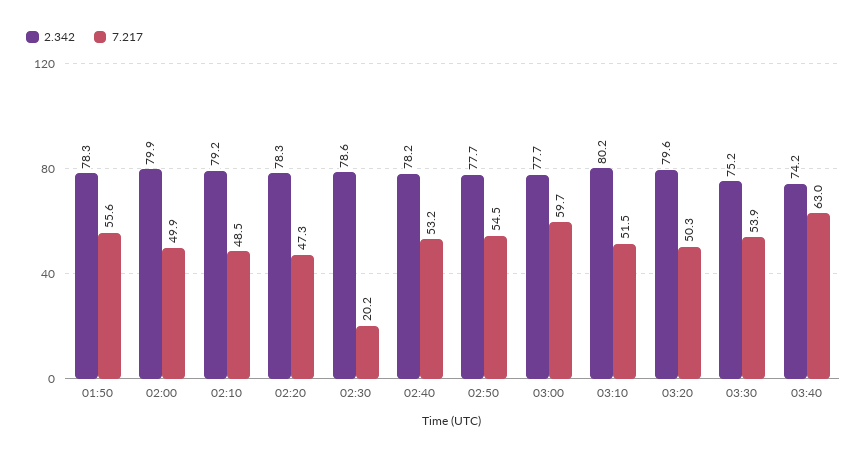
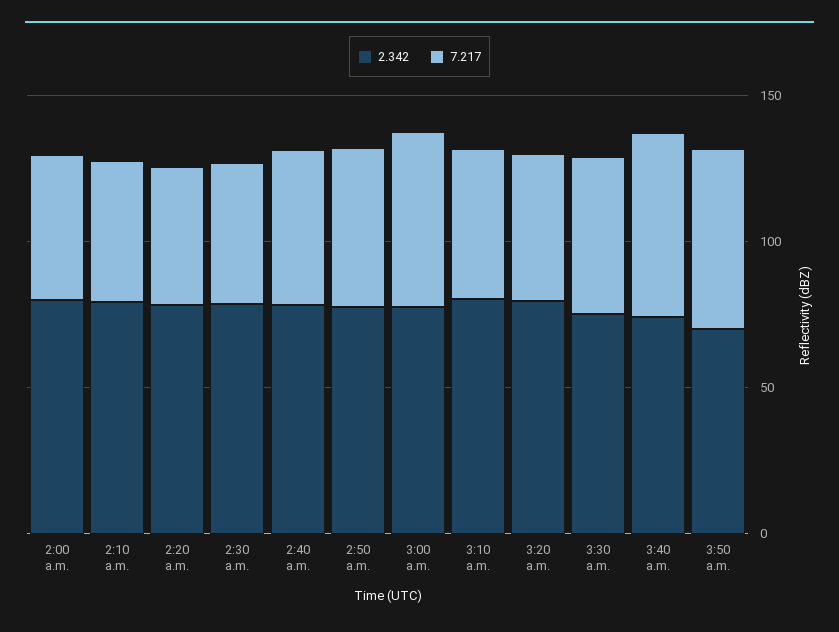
2.342, 01:50: 78.3 -> none
7.217, 01:50: 55.6 -> none
7.217, 02:30: 20.2 -> 50
2.342, 3:50 a.m.: none -> 70
7.217, 3:50 a.m.: none -> 60

